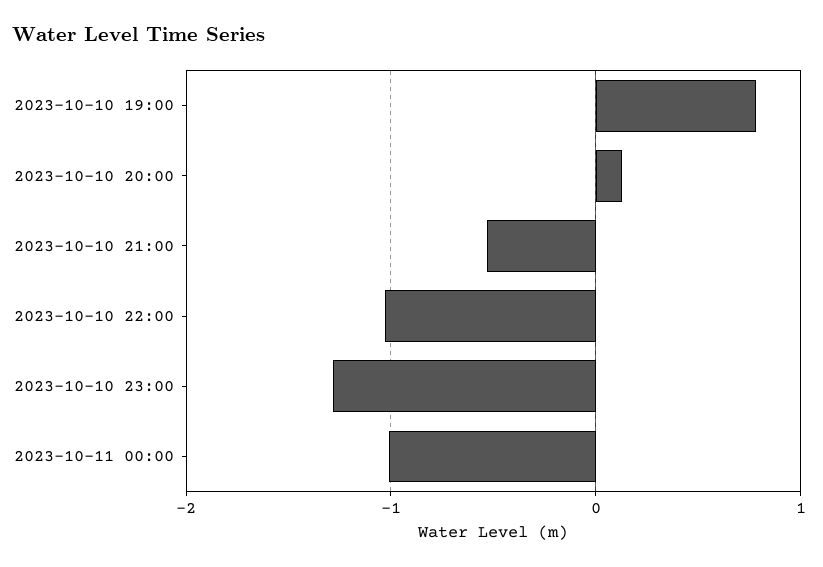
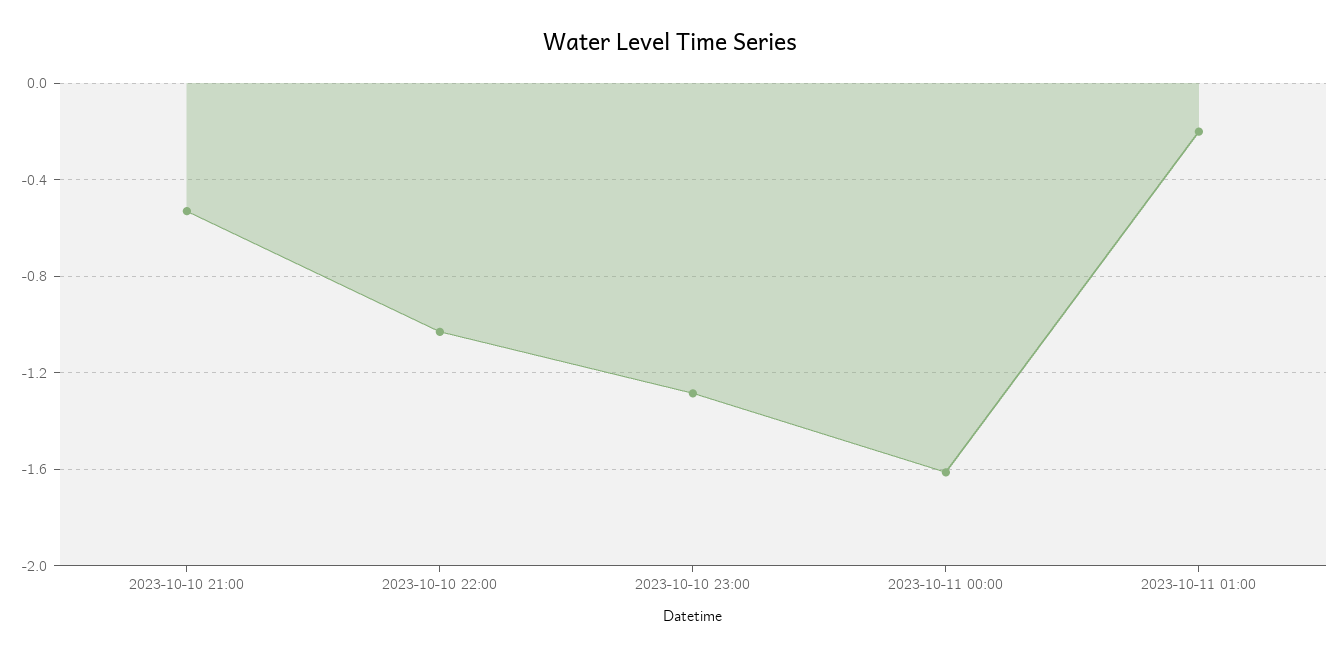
2023-10-10 19:00: 0.8 -> none
2023-10-10 20:00: 0.1 -> none
2023-10-11 00:00: -1 -> -1.6
2023-10-11 01:00: none -> -0.2

